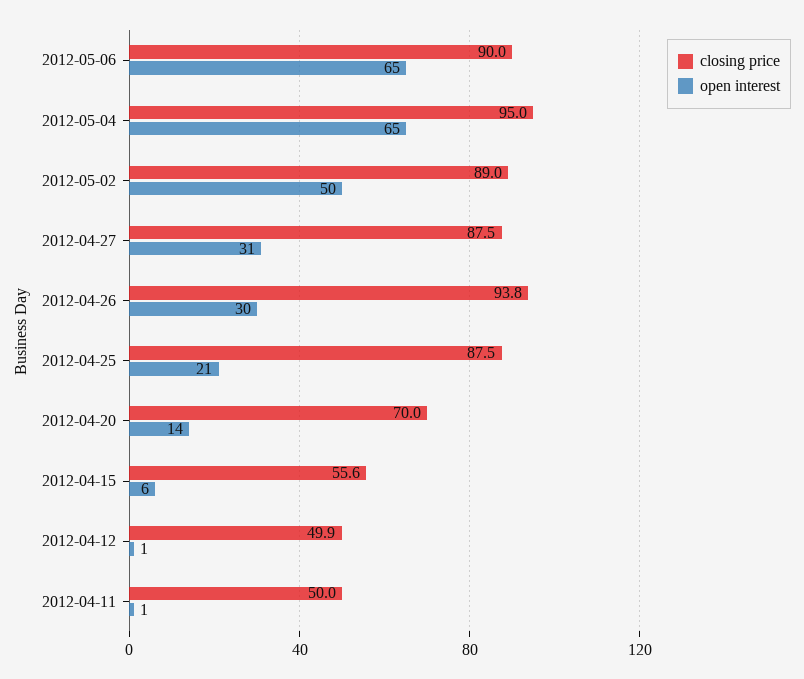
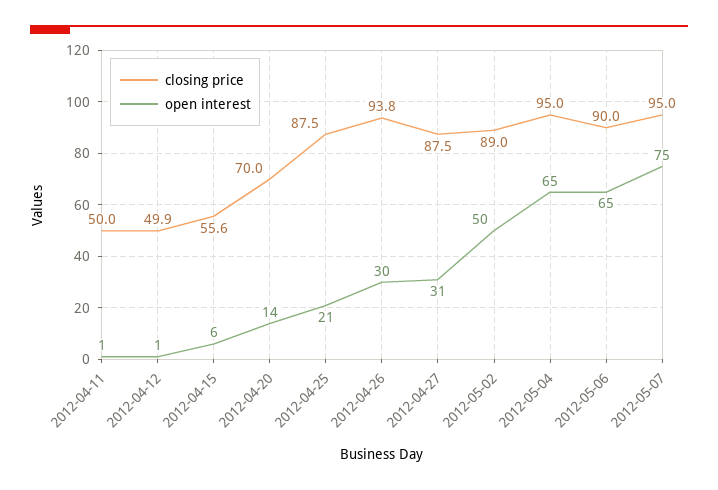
closing price, 2012-05-07: none -> 95
open interest, 2012-05-07: none -> 75

